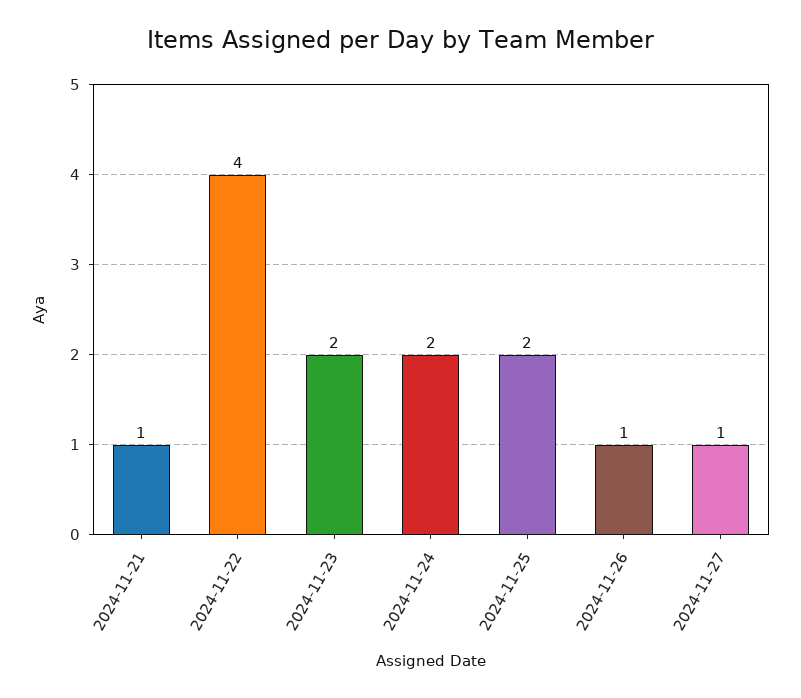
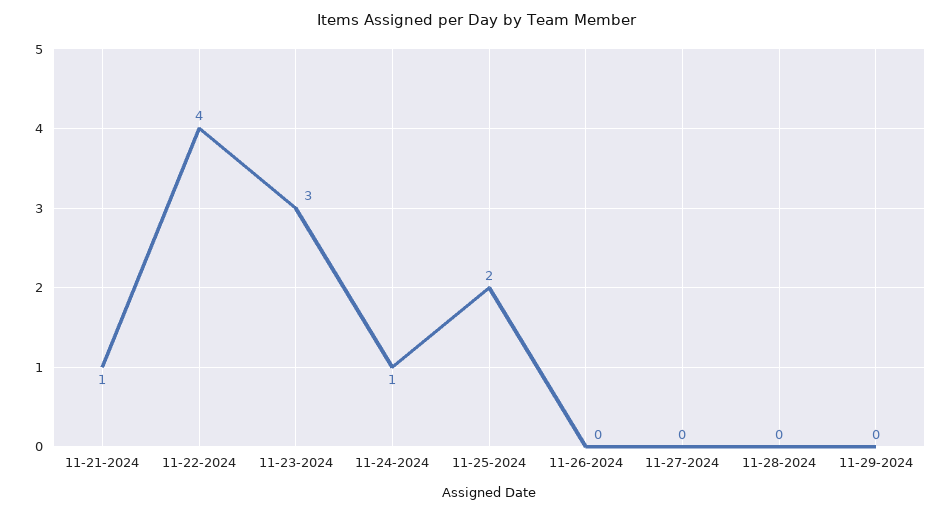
2024-11-23: 2 -> 3
2024-11-24: 2 -> 1
2024-11-26: 1 -> 0
2024-11-27: 1 -> 0
11-28-2024: none -> 0
11-29-2024: none -> 0

